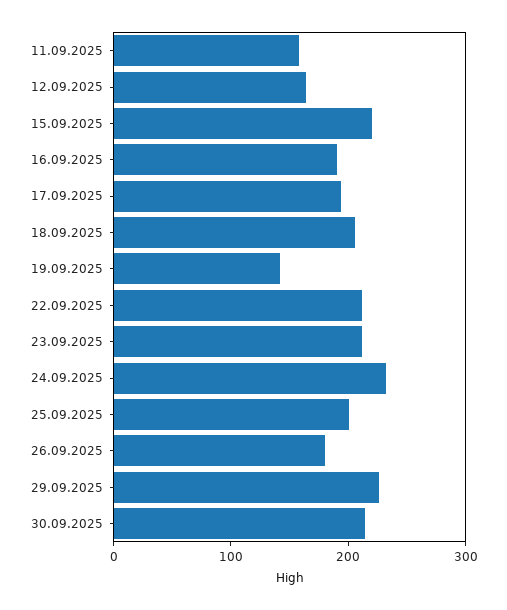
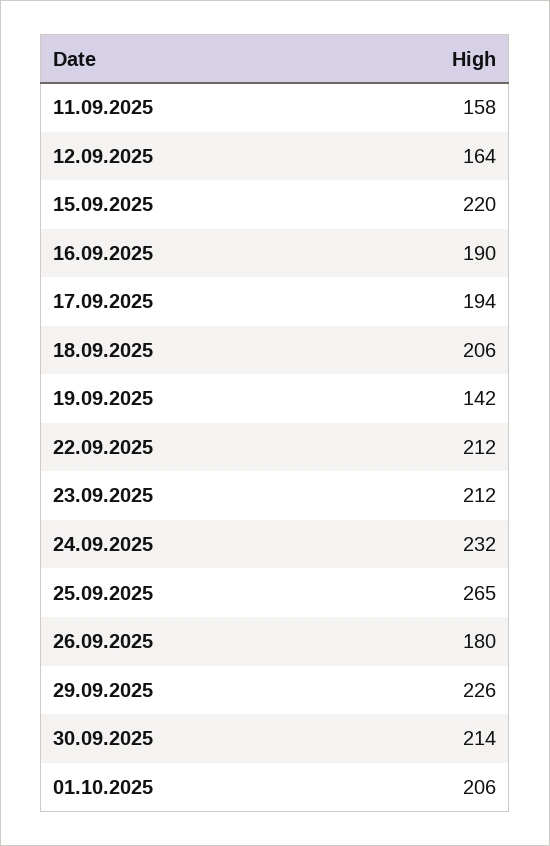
25.09.2025: 200 -> 265
01.10.2025: none -> 206

